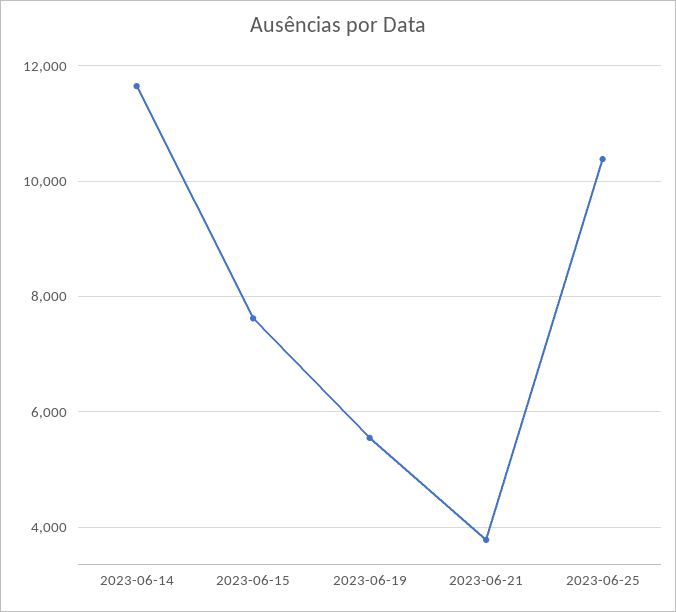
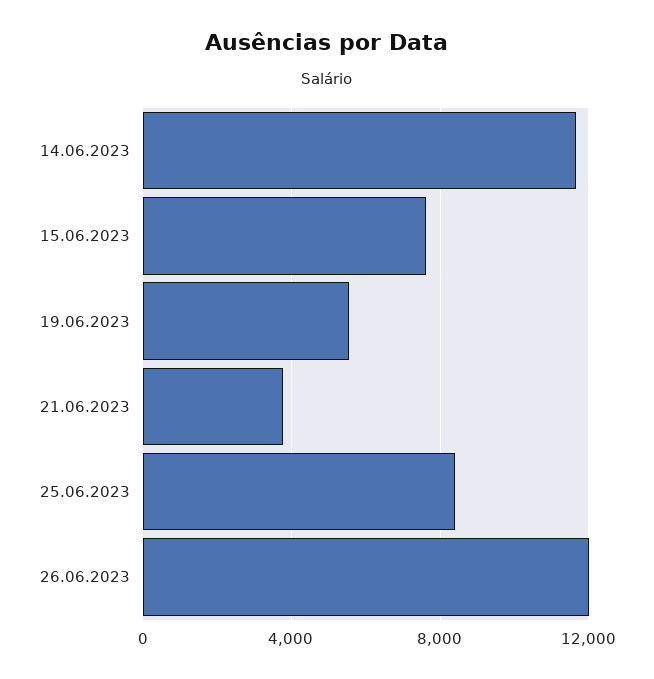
2023-06-25: 10400 -> 8500
26.06.2023: none -> 12000

